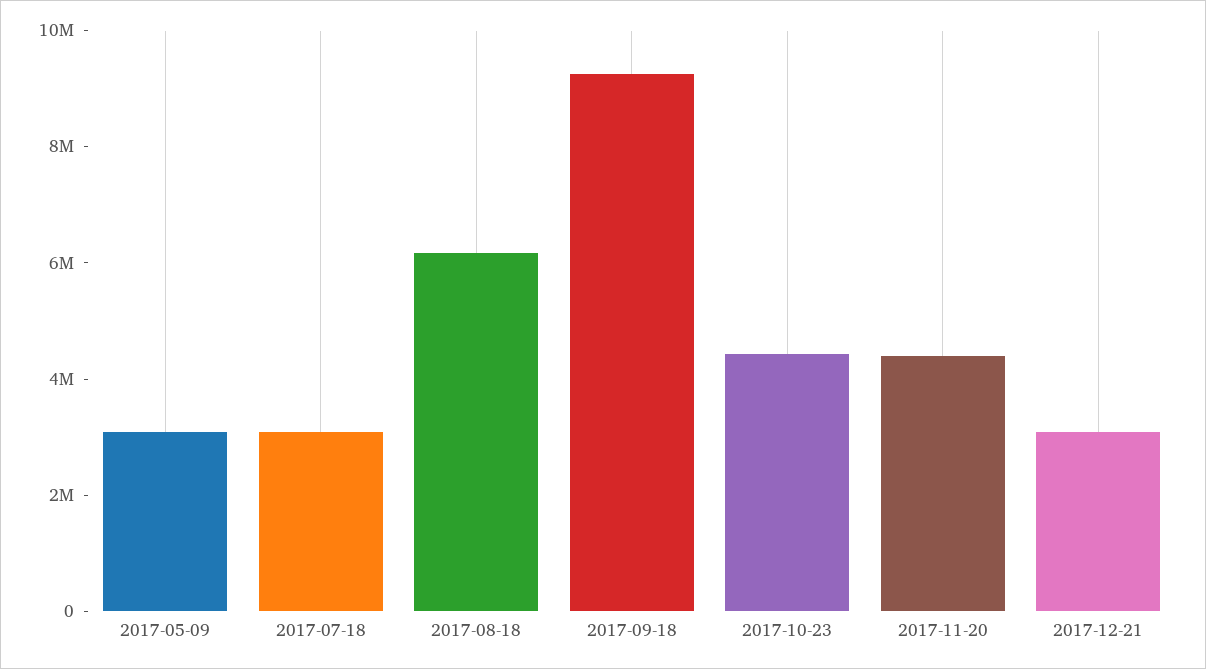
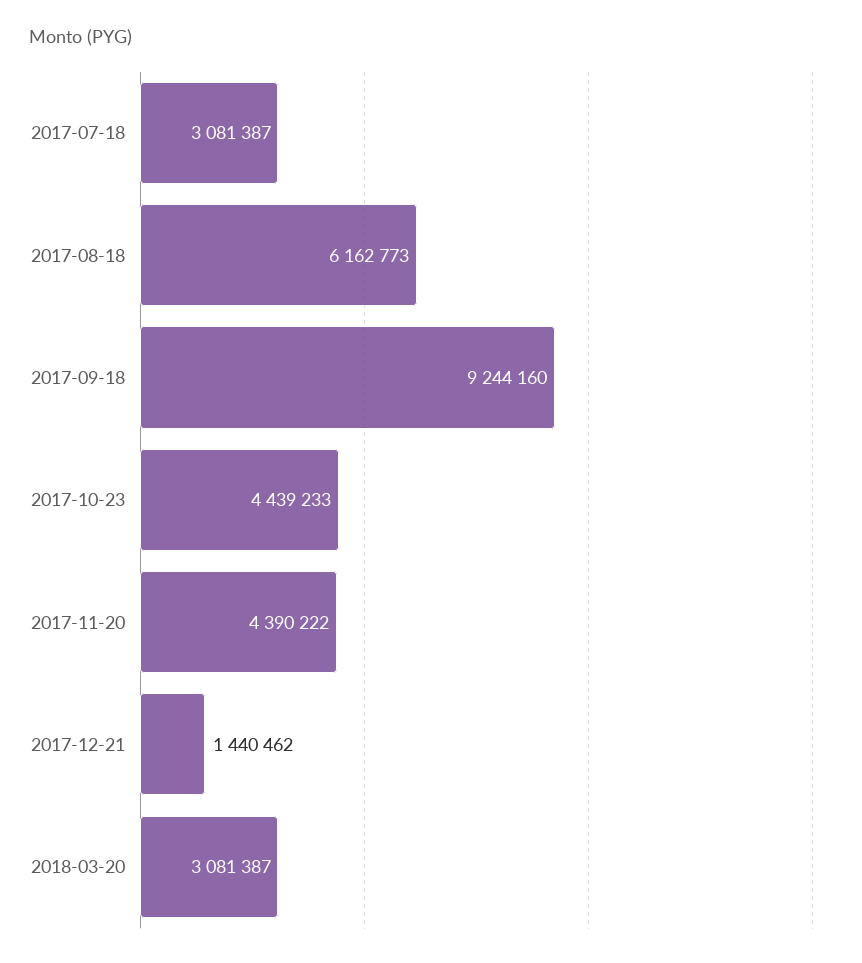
2017-05-09: 3000000 -> none
2017-12-21: 3000000 -> 1440462
2018-03-20: none -> 3081387

